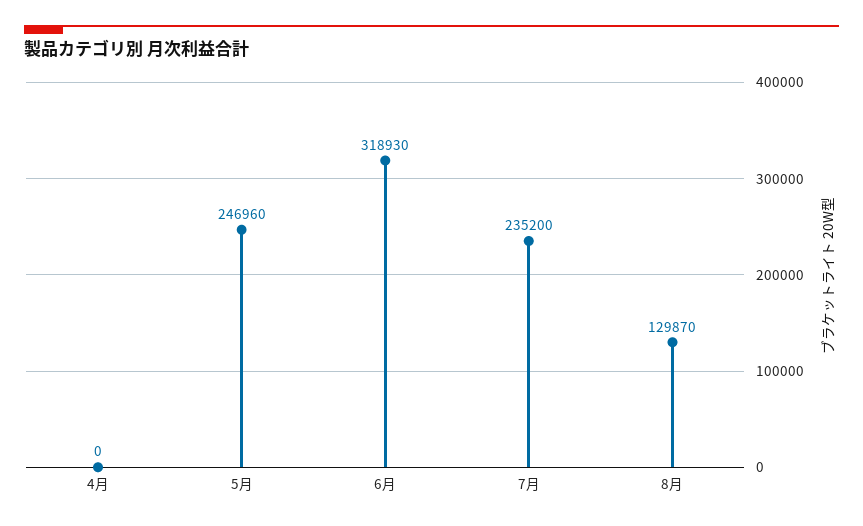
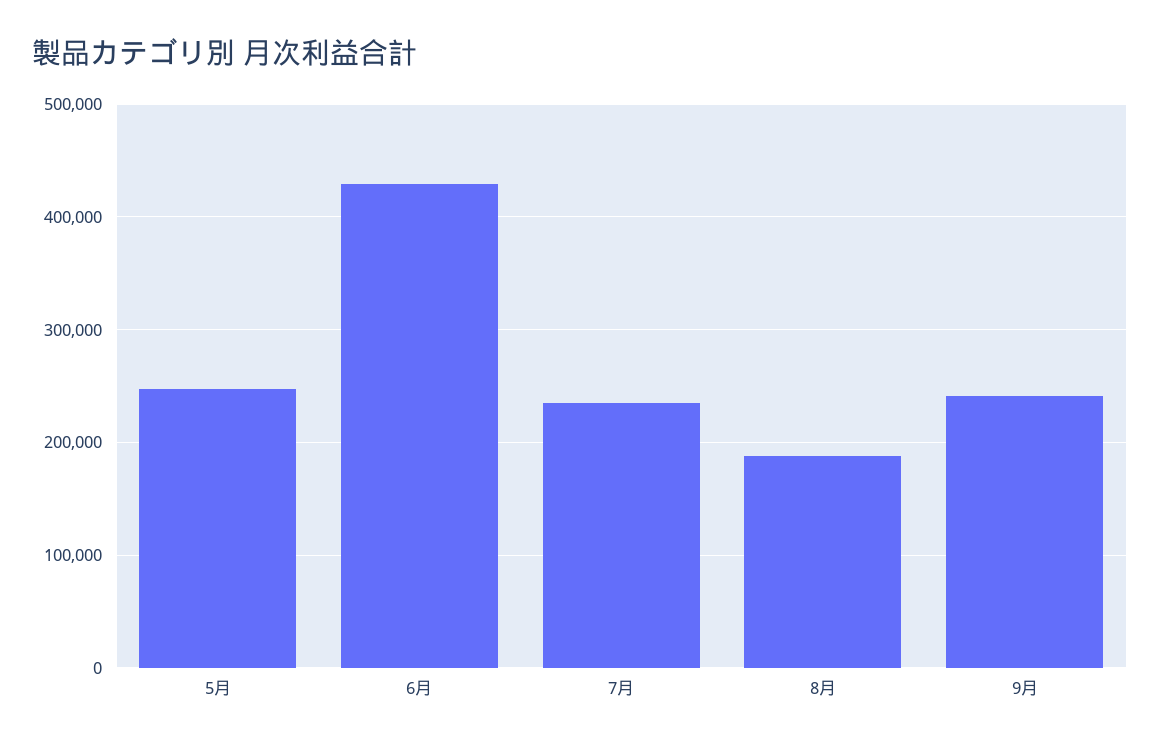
4月: 0 -> none
6月: 318930 -> 430000
8月: 129870 -> 190000
9月: none -> 240000

